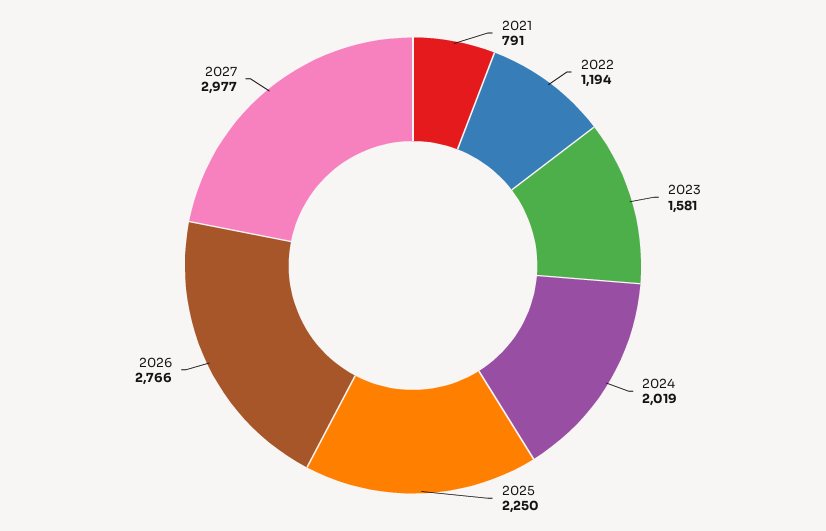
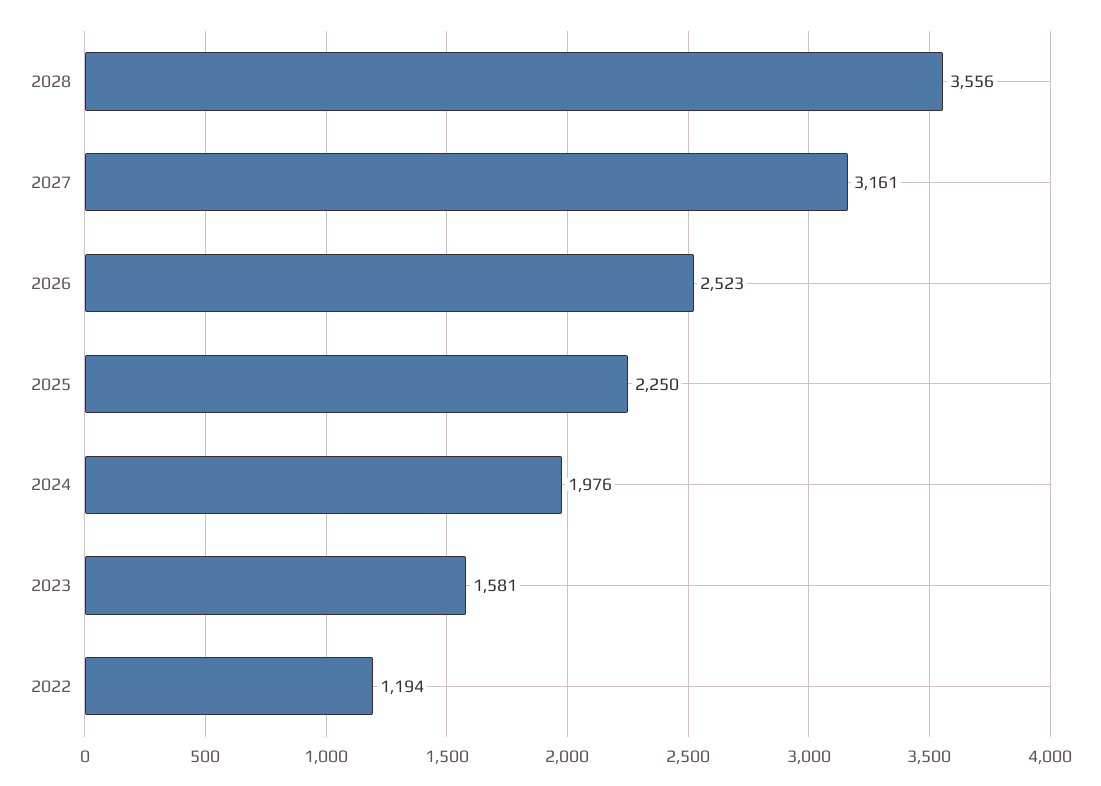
2021: 791 -> none
2024: 2019 -> 1976
2026: 2766 -> 2523
2027: 2977 -> 3161
2028: none -> 3556

